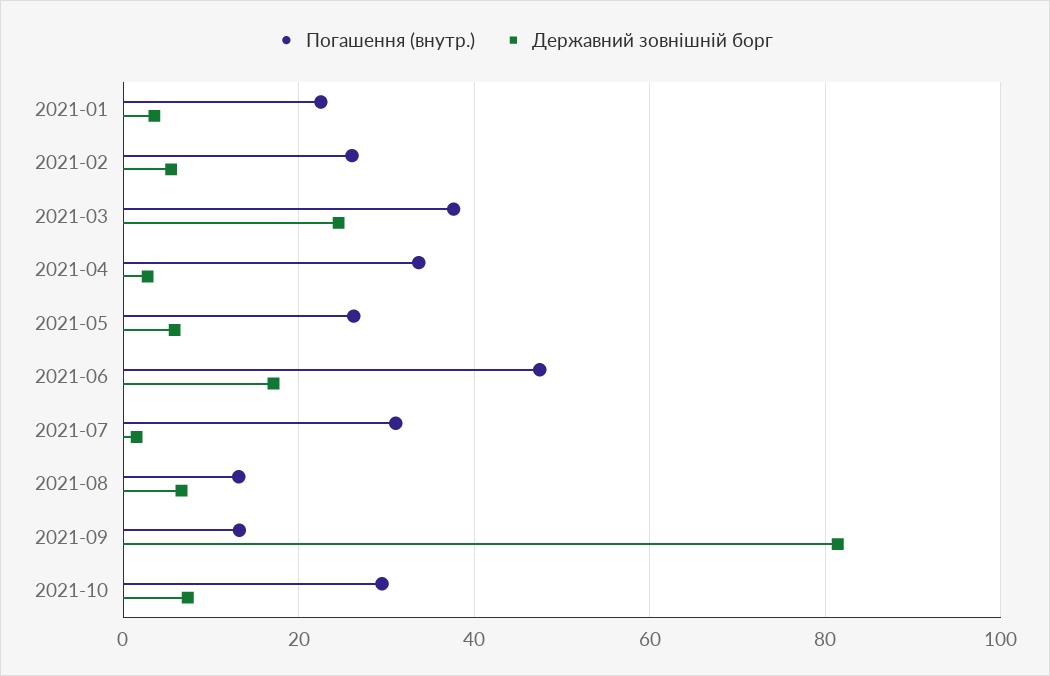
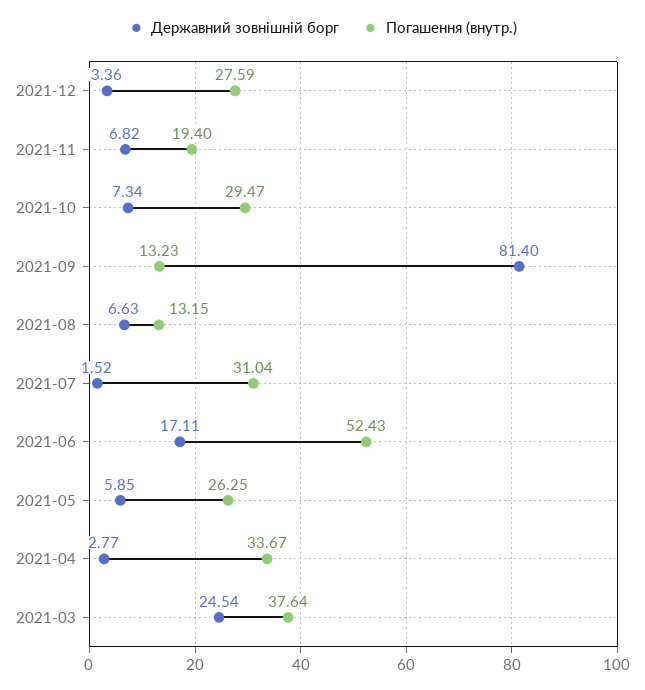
Погашення (внутр.), 2021-01: 22 -> none
Державний зовнішній борг, 2021-01: 4 -> none
Погашення (внутр.), 2021-02: 26 -> none
Державний зовнішній борг, 2021-02: 6 -> none
Погашення (внутр.), 2021-06: 48 -> 52.43
Державний зовнішній борг, 2021-12: none -> 3.36
Погашення (внутр.), 2021-12: none -> 27.59
Державний зовнішній борг, 2021-11: none -> 6.82
Погашення (внутр.), 2021-11: none -> 19.4

